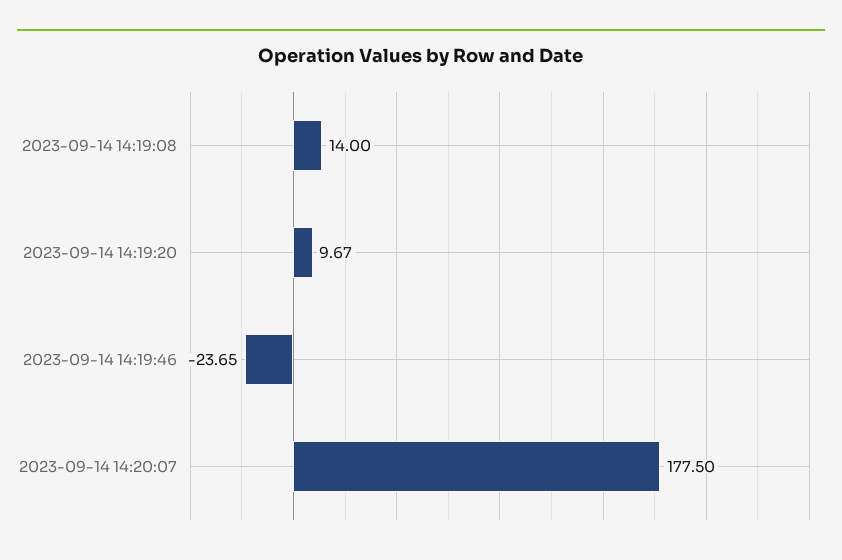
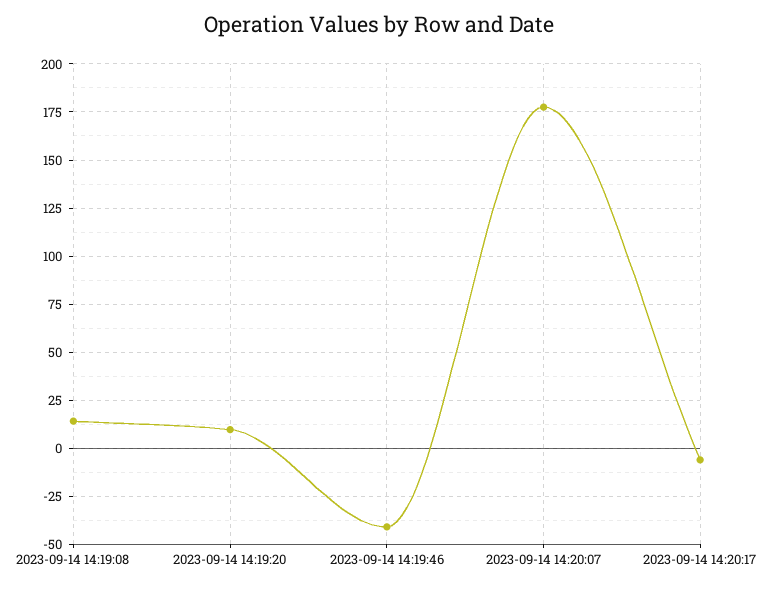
2023-09-14 14:19:46: -23.65 -> -40
2023-09-14 14:20:17: none -> -5

